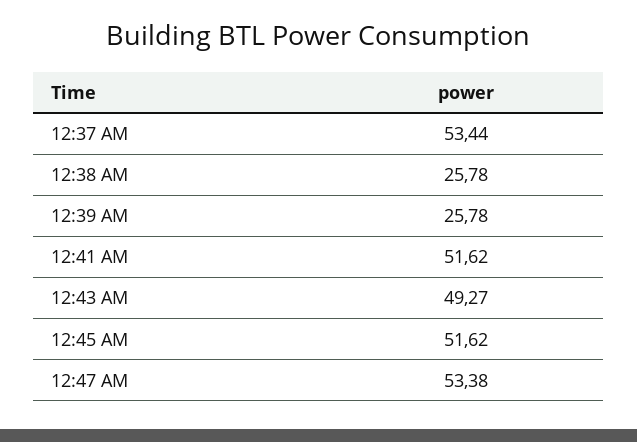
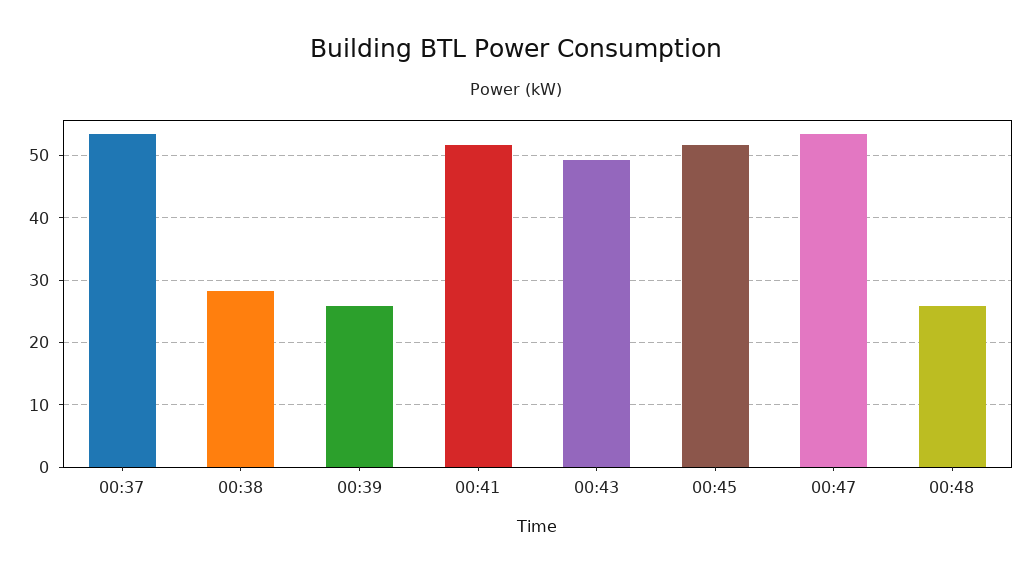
12:38 AM: 25.78 -> 28
00:48: none -> 26

